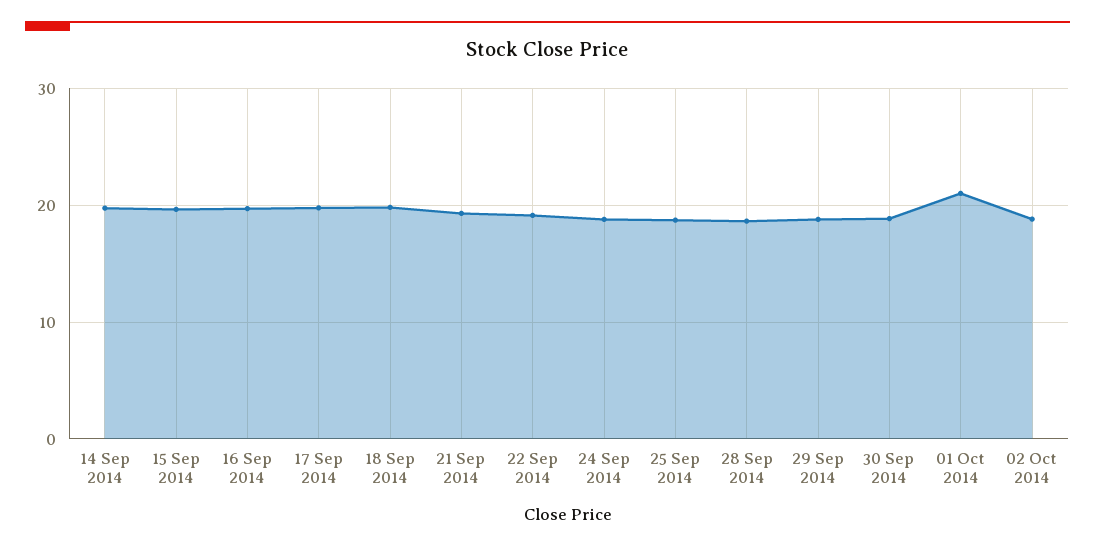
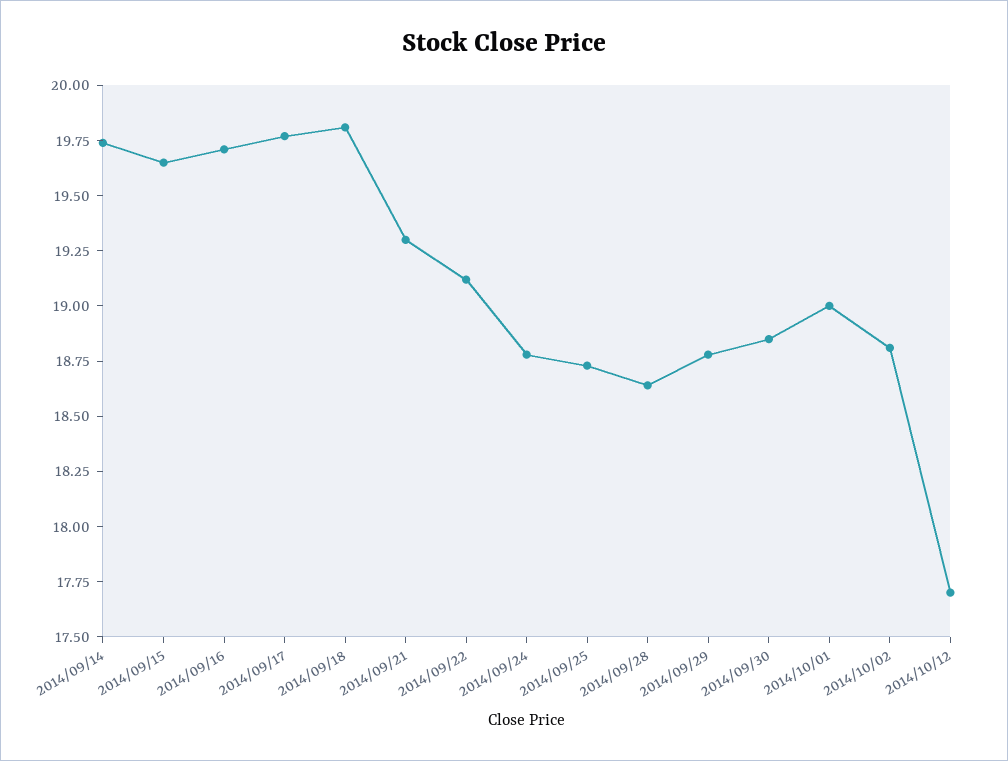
01 Oct 2014: 21 -> 19
2014/10/12: none -> 17.7

